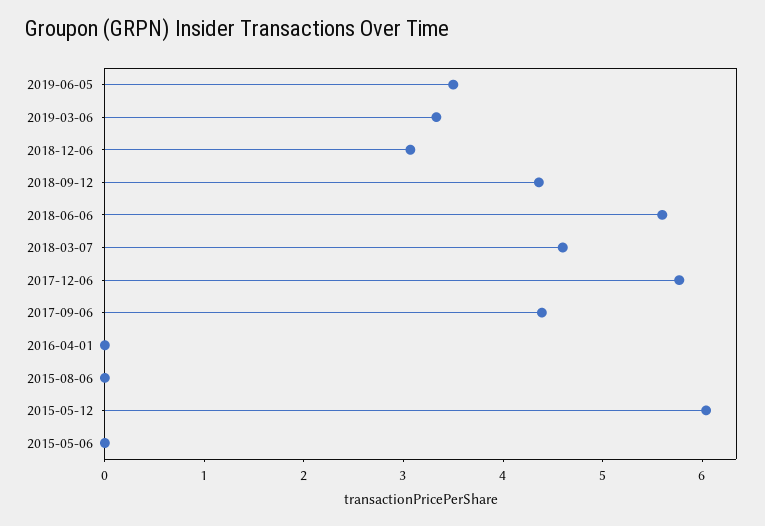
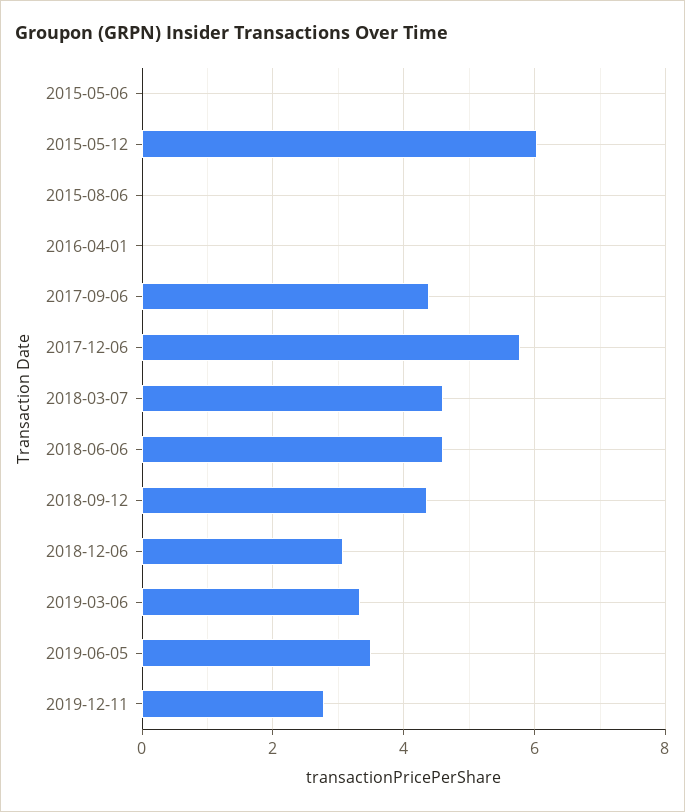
2018-06-06: 5.6 -> 4.6
2019-12-11: none -> 2.8

